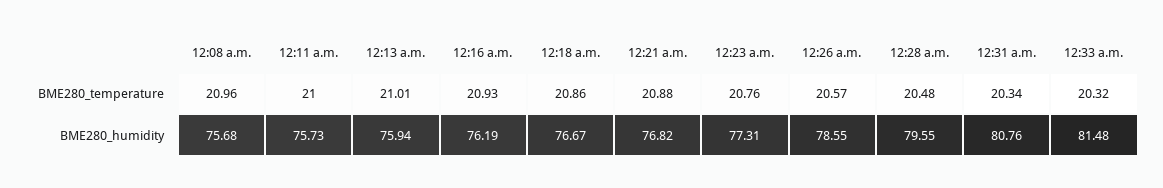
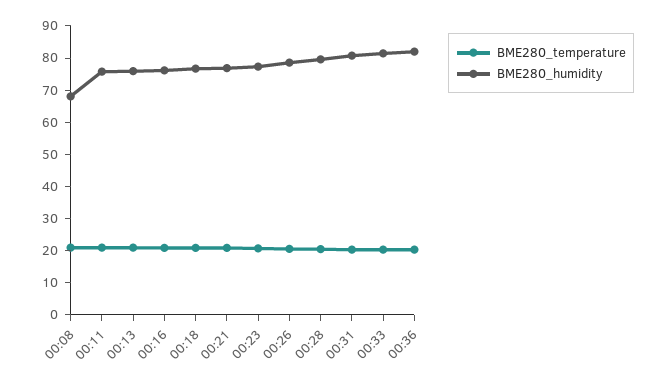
BME280_humidity, 12:08 a.m.: 75.68 -> 67.5
BME280_temperature, 00:36: none -> 20
BME280_humidity, 00:36: none -> 82.5

